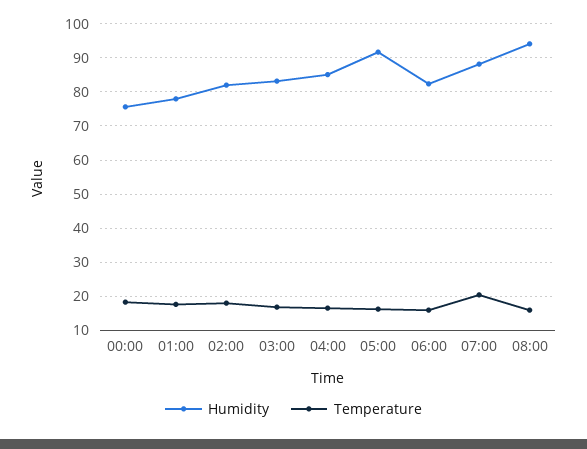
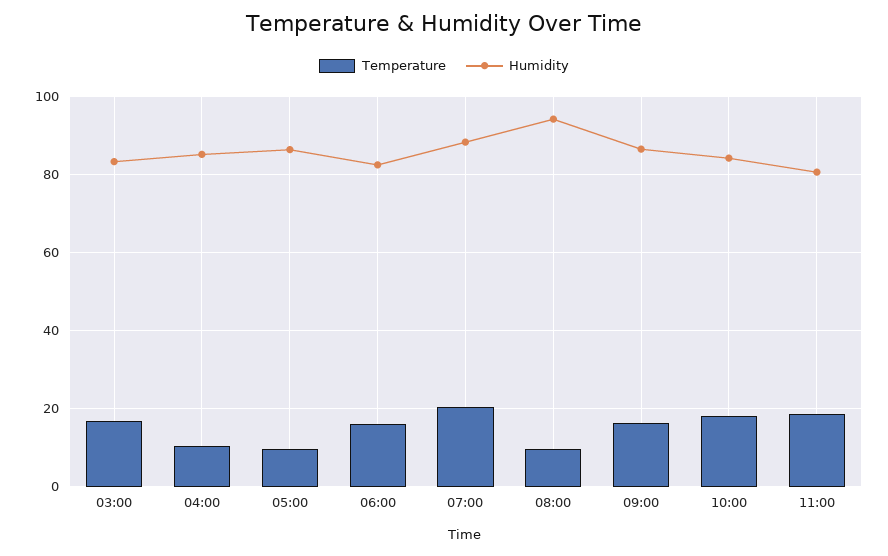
Humidity, 00:00: 76 -> none
Temperature, 00:00: 18 -> none
Humidity, 01:00: 78 -> none
Temperature, 01:00: 18 -> none
Humidity, 02:00: 82 -> none
Temperature, 02:00: 18 -> none
Temperature, 04:00: 16 -> 10
Humidity, 05:00: 92 -> 86
Temperature, 05:00: 16 -> 10
Temperature, 08:00: 16 -> 10
Temperature, 09:00: none -> 16
Humidity, 09:00: none -> 86
Temperature, 10:00: none -> 18
Humidity, 10:00: none -> 84
Temperature, 11:00: none -> 18
Humidity, 11:00: none -> 80

